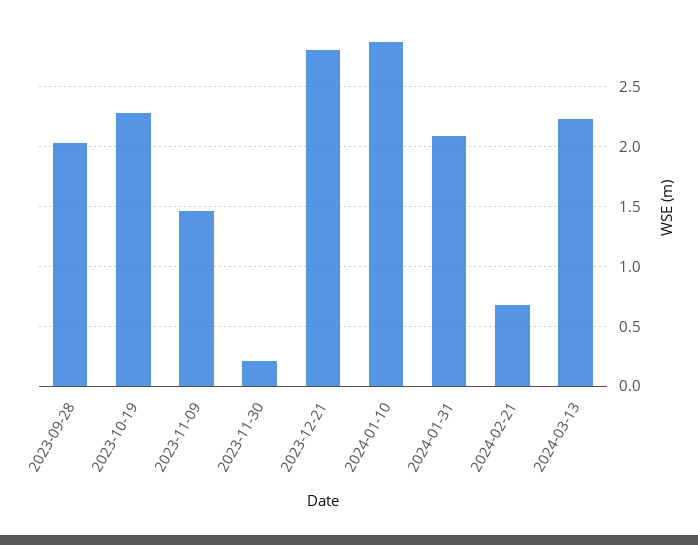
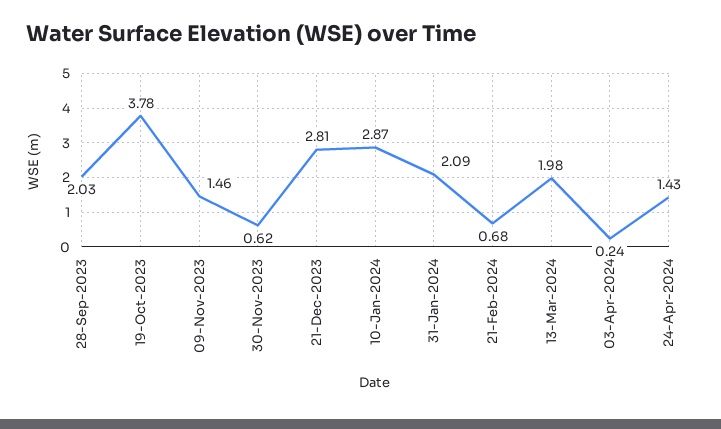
2023-10-19: 2.3 -> 3.78
2023-11-30: 0.2 -> 0.62
2024-03-13: 2.2 -> 1.98
03-Apr-2024: none -> 0.24
24-Apr-2024: none -> 1.43

